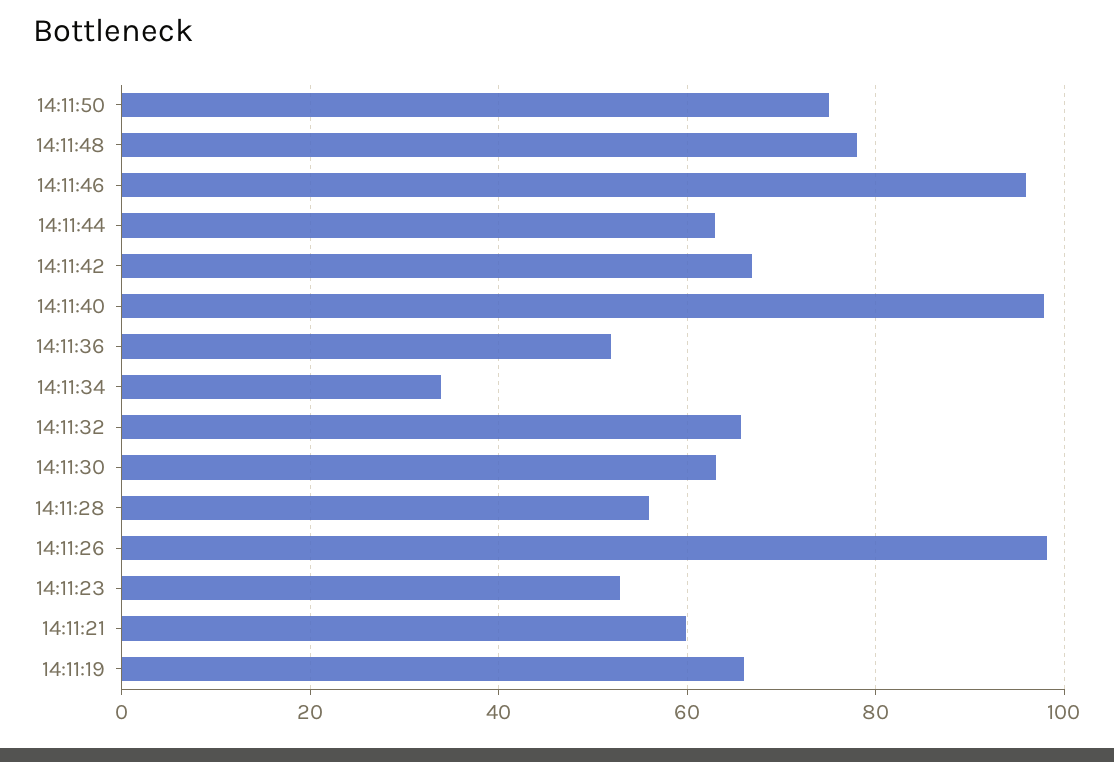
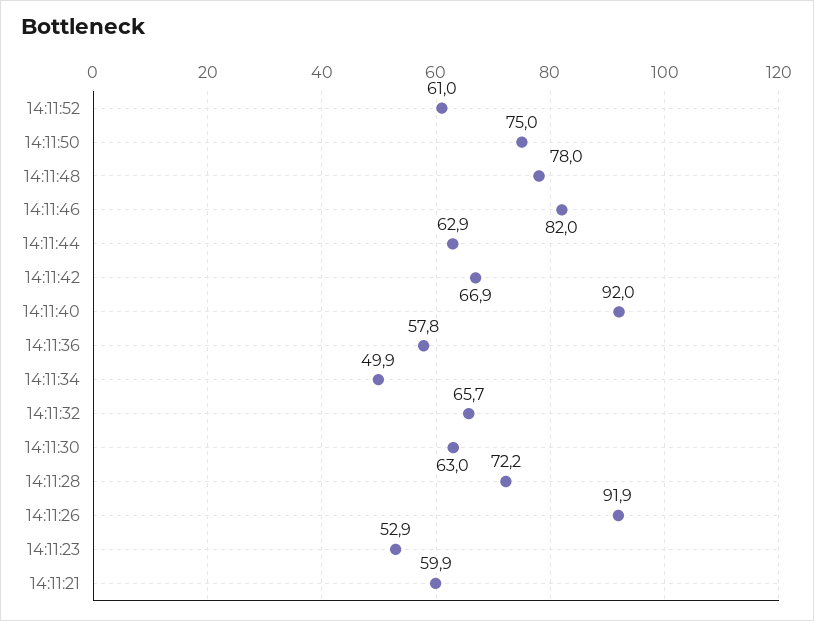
14:11:46: 96 -> 82
14:11:40: 98 -> 92
14:11:36: 52 -> 57.8
14:11:34: 34 -> 49.9
14:11:28: 56 -> 72.2
14:11:26: 98 -> 91.9
14:11:19: 66 -> none
14:11:52: none -> 61

